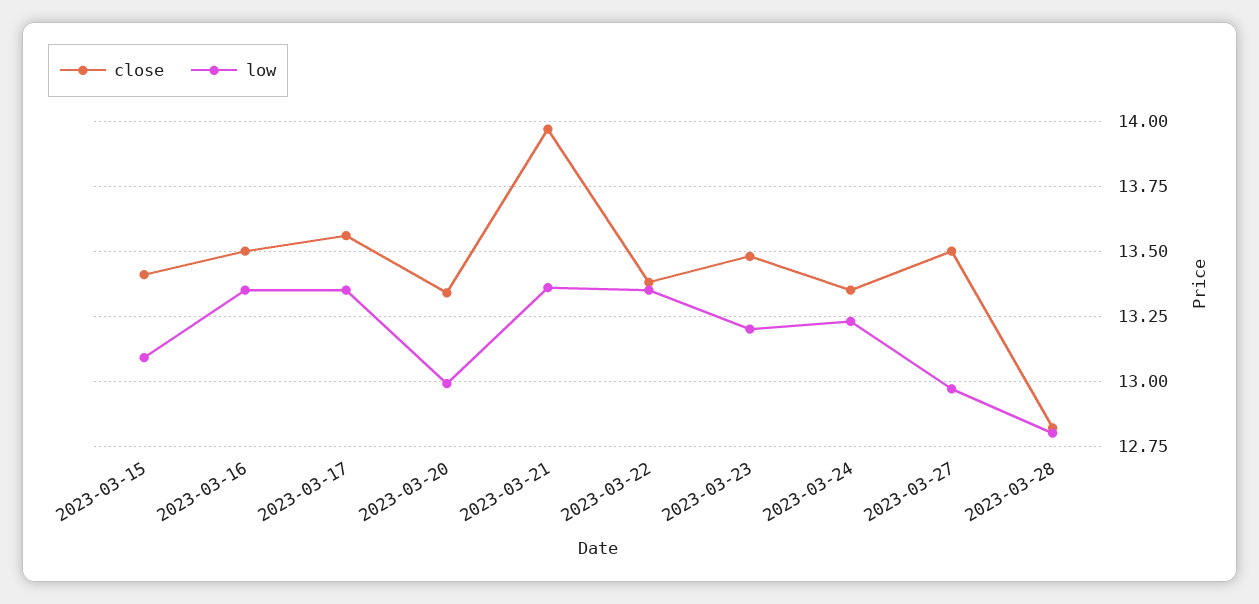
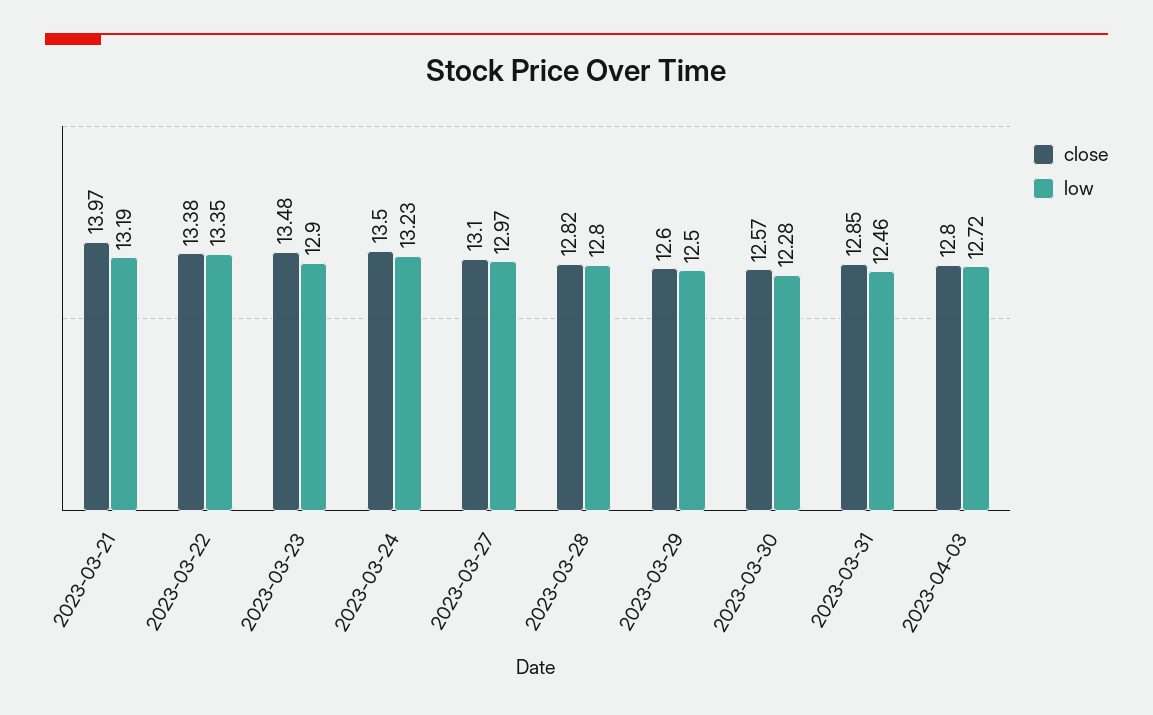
close, 2023-03-15: 13.4 -> none
low, 2023-03-15: 13.1 -> none
close, 2023-03-16: 13.5 -> none
low, 2023-03-16: 13.35 -> none
close, 2023-03-17: 13.55 -> none
low, 2023-03-17: 13.35 -> none
close, 2023-03-20: 13.35 -> none
low, 2023-03-20: 13 -> none
low, 2023-03-21: 13.35 -> 13.19
low, 2023-03-23: 13.2 -> 12.9
close, 2023-03-24: 13.35 -> 13.5
close, 2023-03-27: 13.5 -> 13.1
close, 2023-03-29: none -> 12.6
low, 2023-03-29: none -> 12.5
close, 2023-03-30: none -> 12.57
low, 2023-03-30: none -> 12.28
close, 2023-03-31: none -> 12.85
low, 2023-03-31: none -> 12.46
close, 2023-04-03: none -> 12.8
low, 2023-04-03: none -> 12.72

